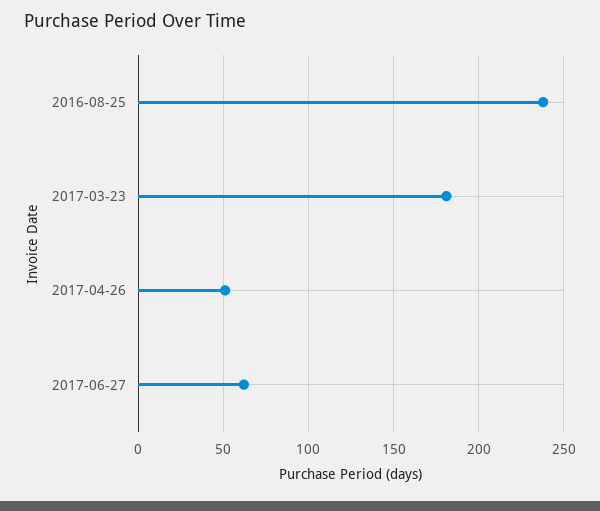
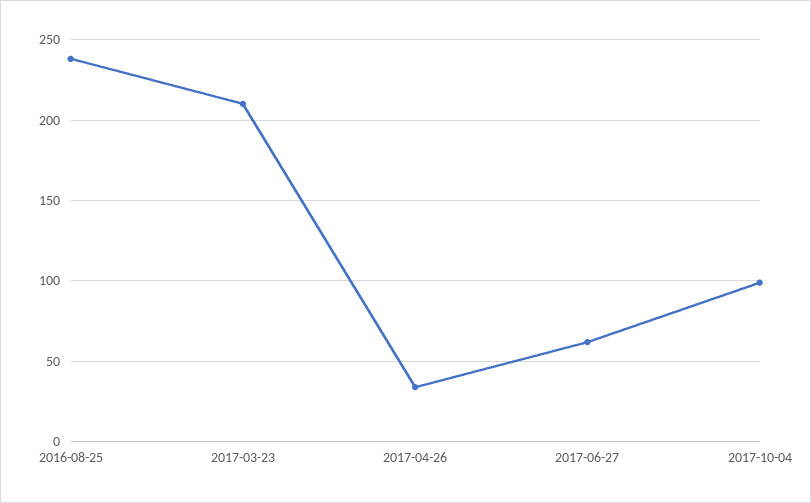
2017-03-23: 180 -> 210
2017-04-26: 50 -> 35
2017-10-04: none -> 100

